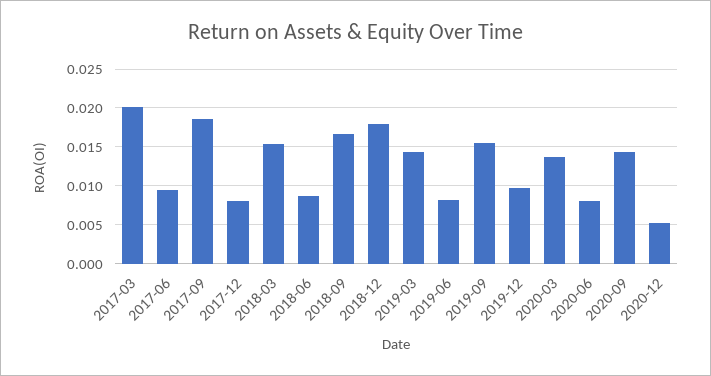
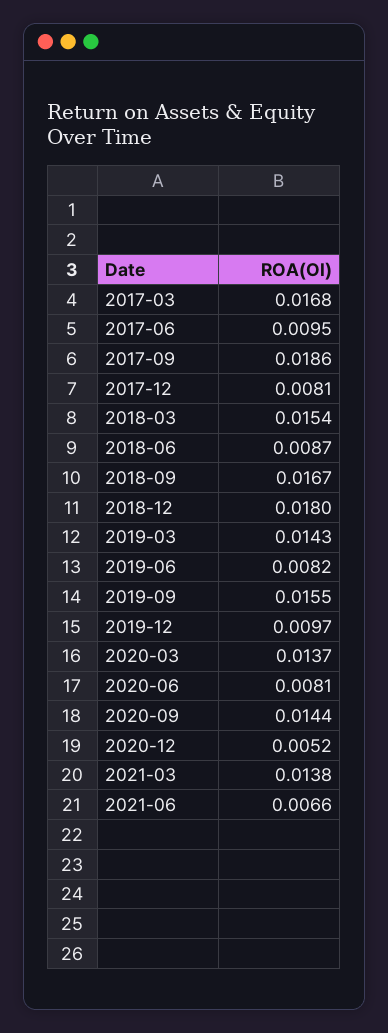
2017-03: 0.02 -> 0.0168
2021-03: none -> 0.0138
2021-06: none -> 0.0066

